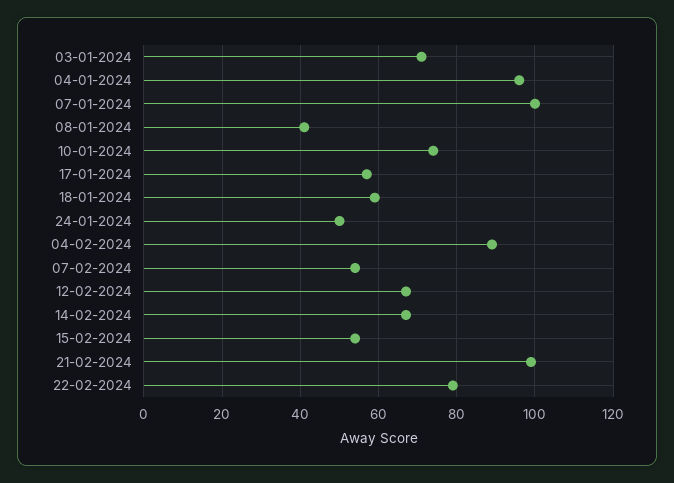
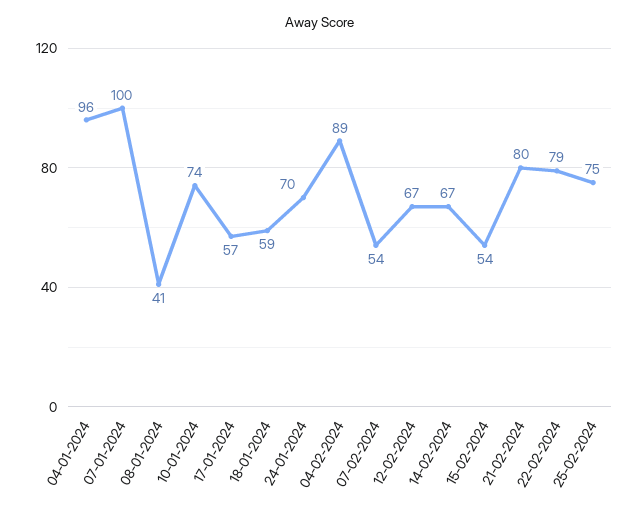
03-01-2024: 70 -> none
24-01-2024: 50 -> 70
21-02-2024: 100 -> 80
25-02-2024: none -> 75

